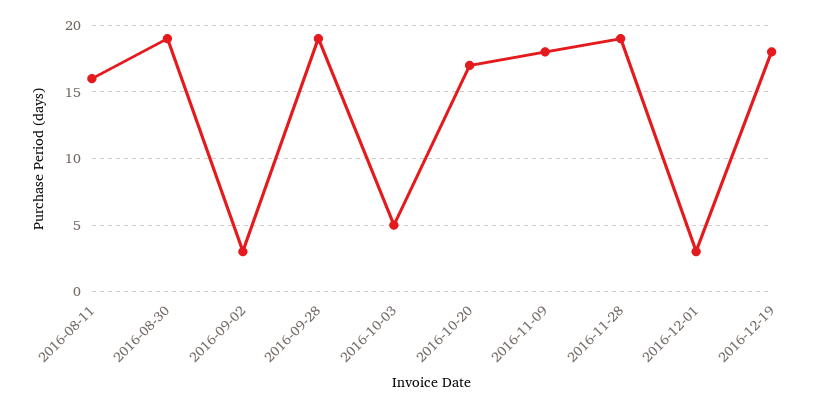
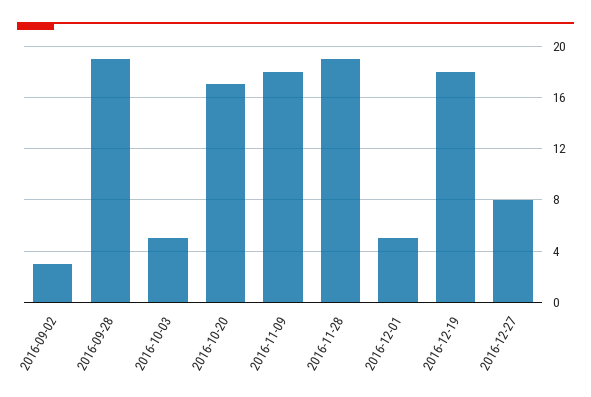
2016-08-11: 16 -> none
2016-08-30: 19 -> none
2016-12-01: 3 -> 5
2016-12-27: none -> 8

